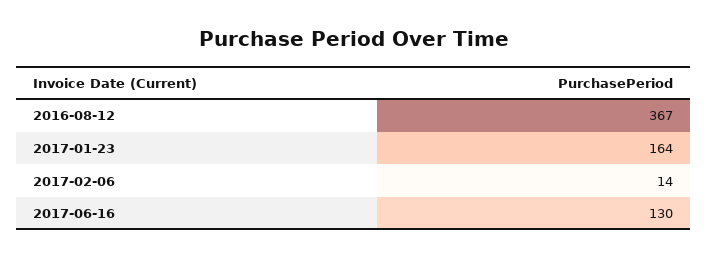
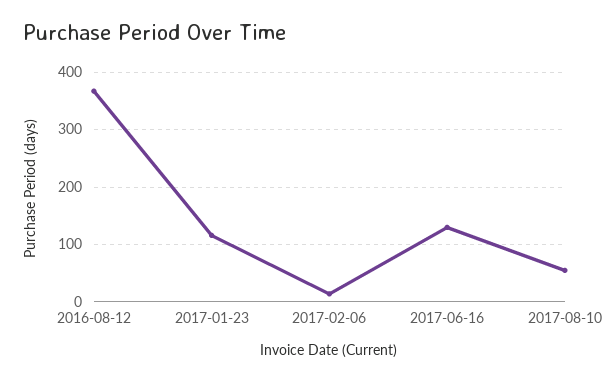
2017-01-23: 164 -> 120
2017-08-10: none -> 60

